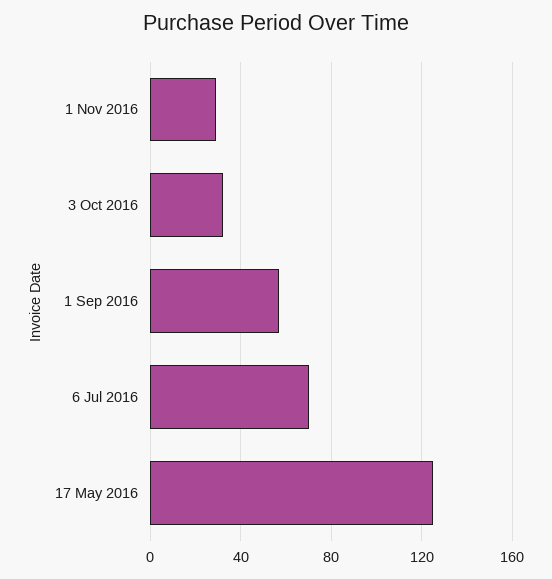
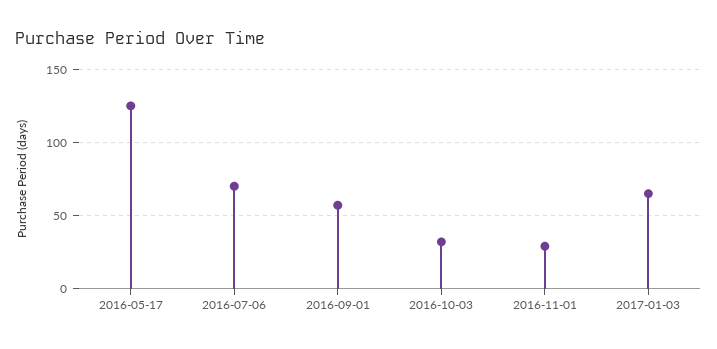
2017-01-03: none -> 65

